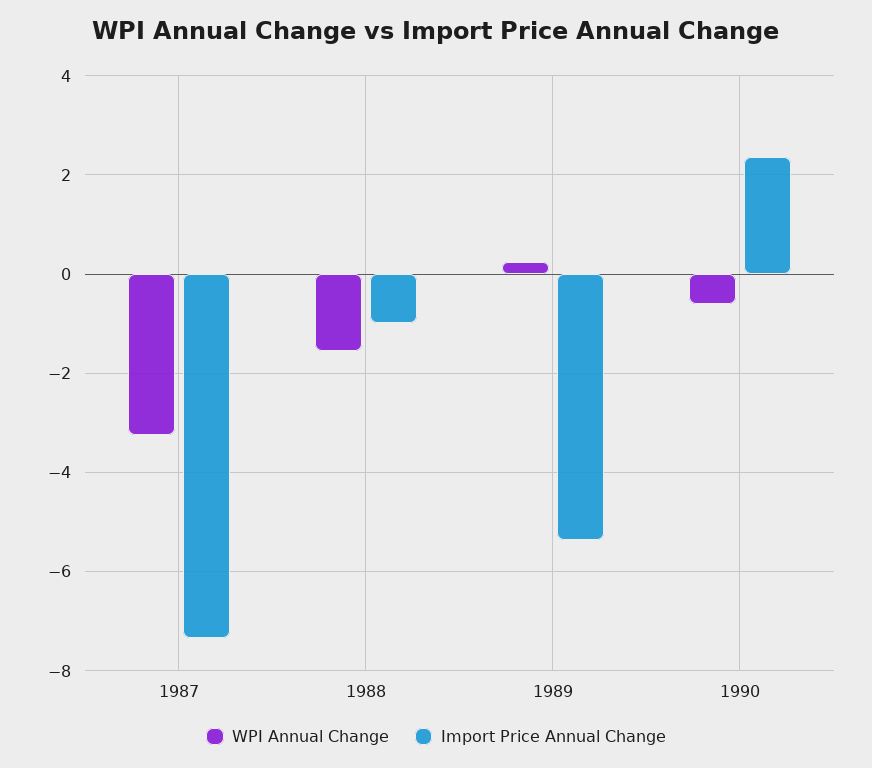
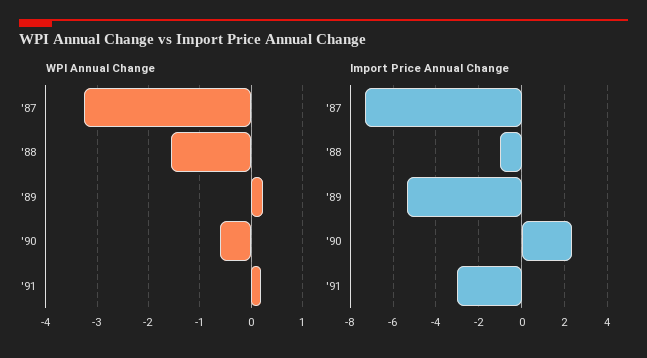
WPI Annual Change, '91: none -> 0.2
Import Price Annual Change, '91: none -> -3

